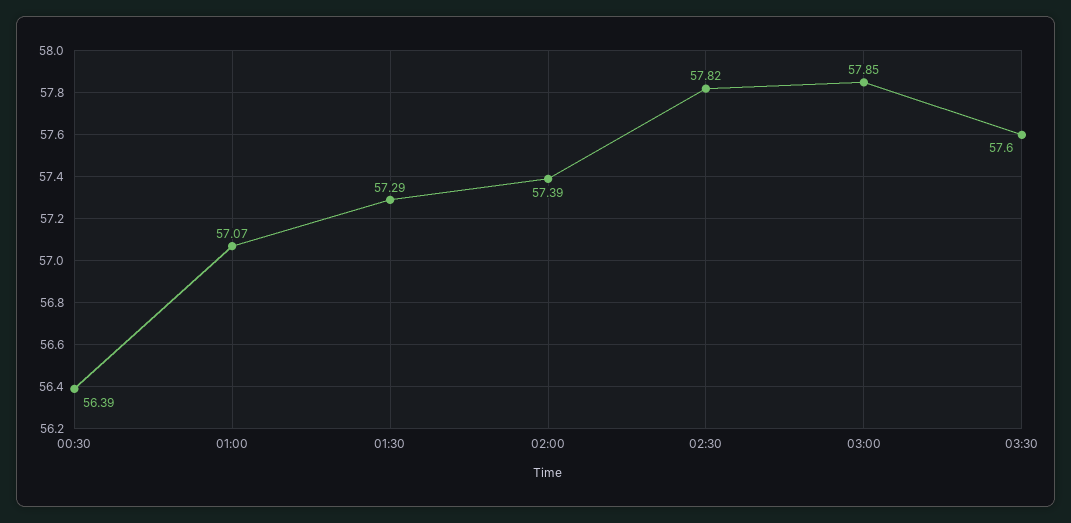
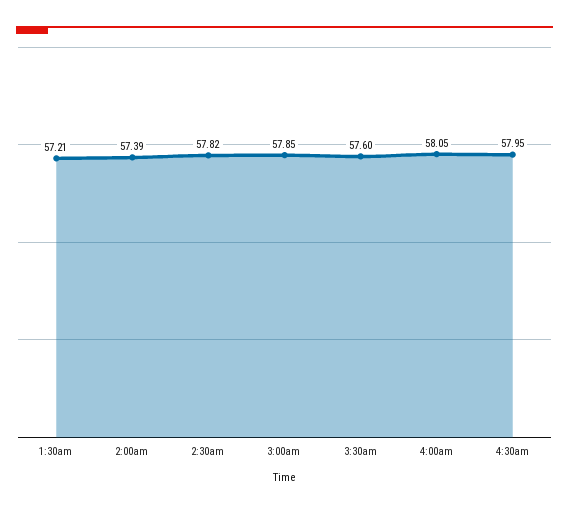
00:30: 56.39 -> none
01:00: 57.07 -> none
01:30: 57.29 -> 57.21
4:00am: none -> 58.05
4:30am: none -> 57.95

